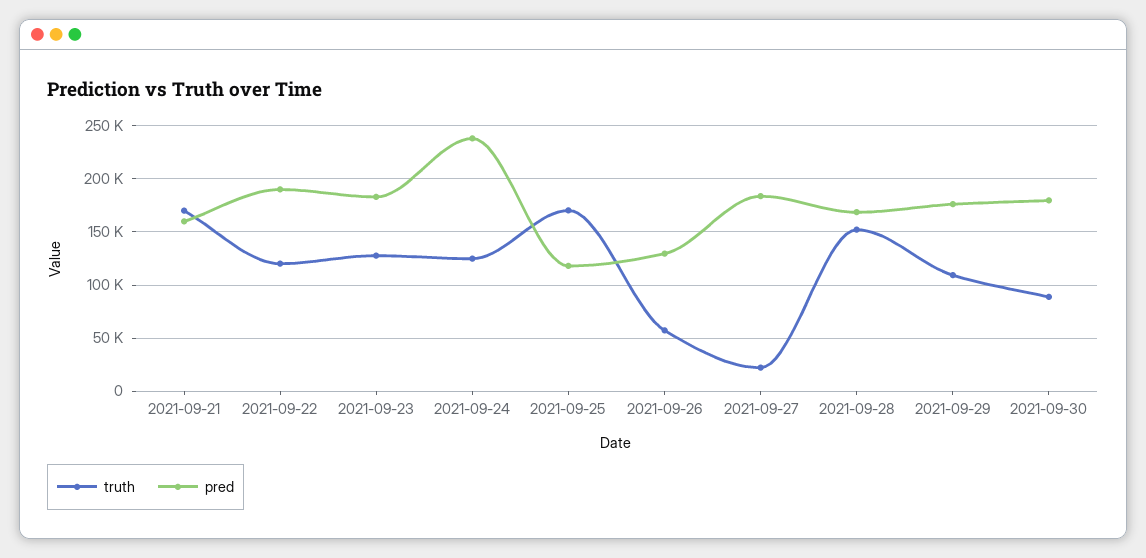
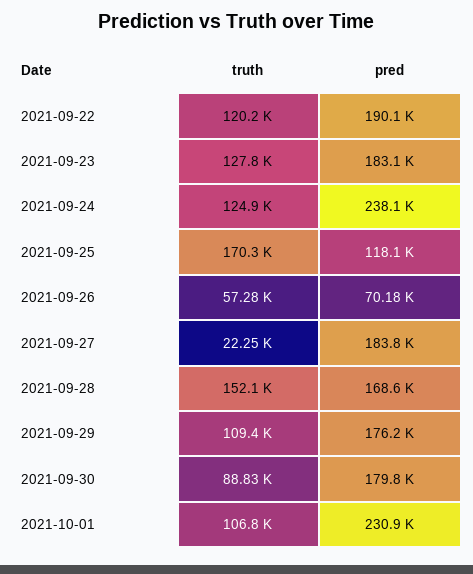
truth, 2021-09-21: 170000 -> none
pred, 2021-09-21: 160000 -> none
pred, 2021-09-26: 130000 -> 70180
truth, 2021-10-01: none -> 106800
pred, 2021-10-01: none -> 230900

